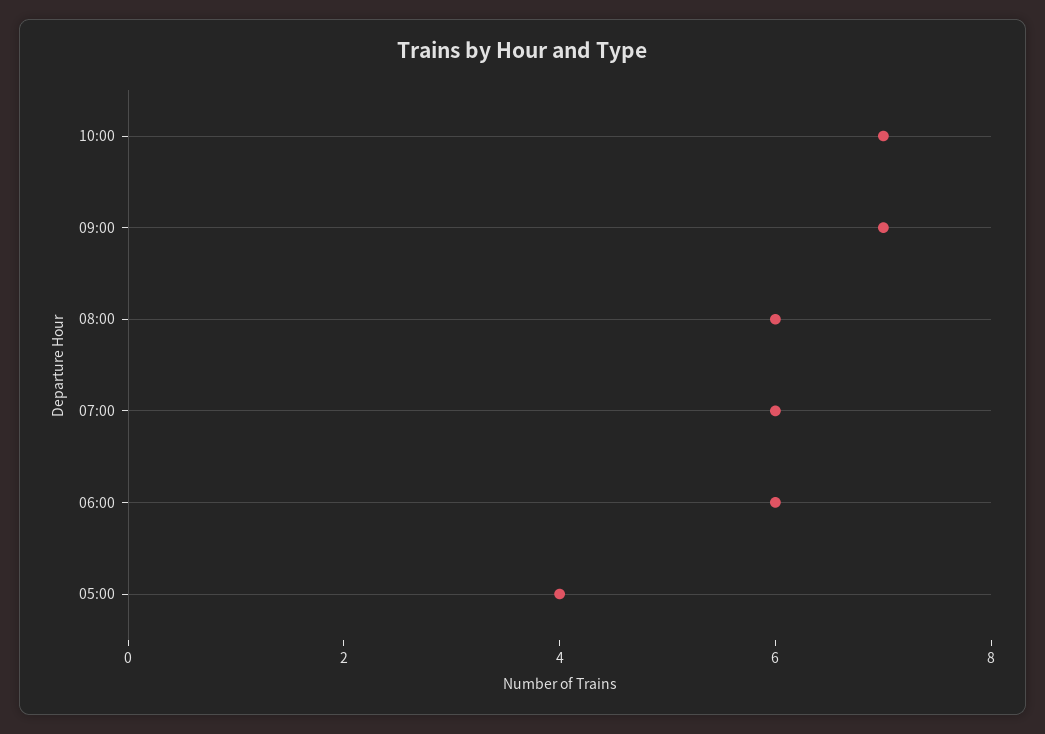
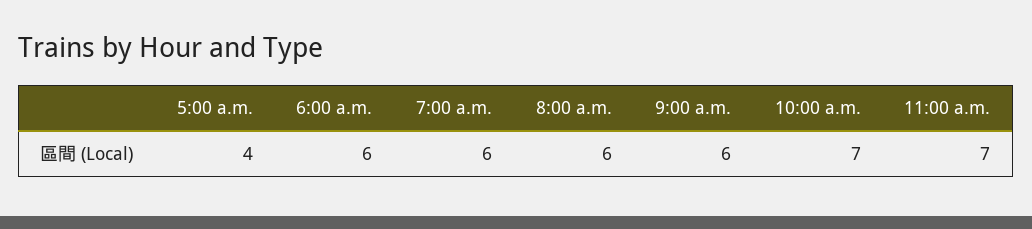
09:00: 7 -> 6
11:00 a.m.: none -> 7

